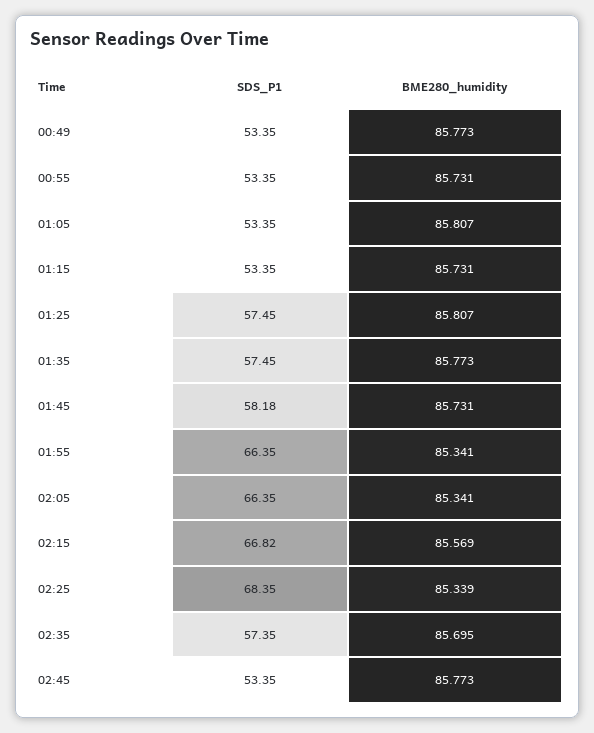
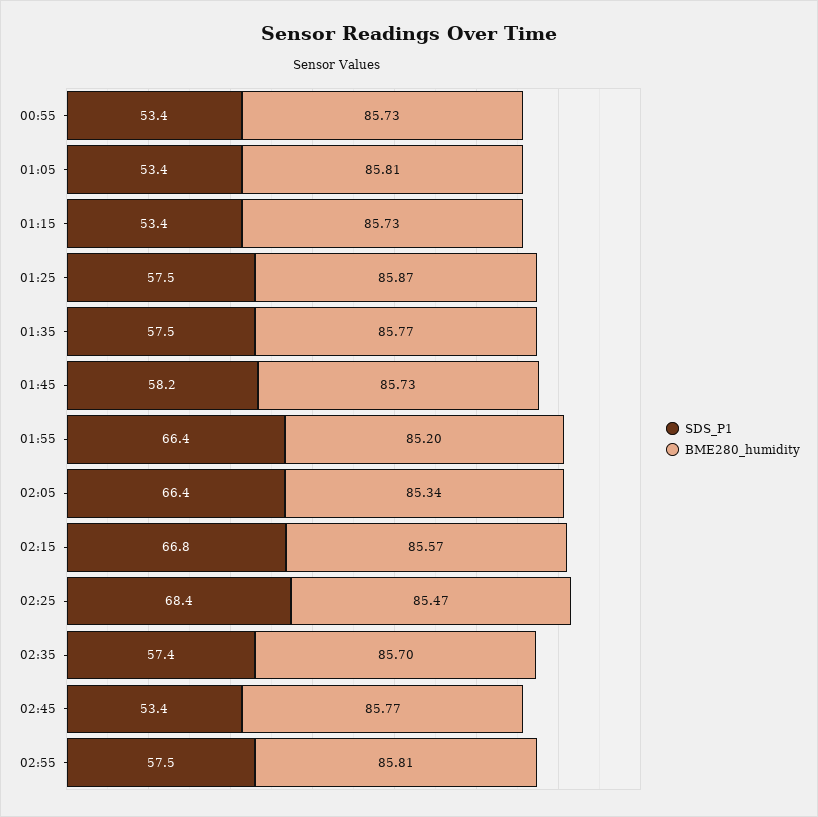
SDS_P1, 00:49: 53.35 -> none
BME280_humidity, 00:49: 85.773 -> none
BME280_humidity, 01:25: 85.807 -> 85.87
BME280_humidity, 01:55: 85.341 -> 85.2
BME280_humidity, 02:25: 85.339 -> 85.47
SDS_P1, 02:55: none -> 57.5
BME280_humidity, 02:55: none -> 85.81

